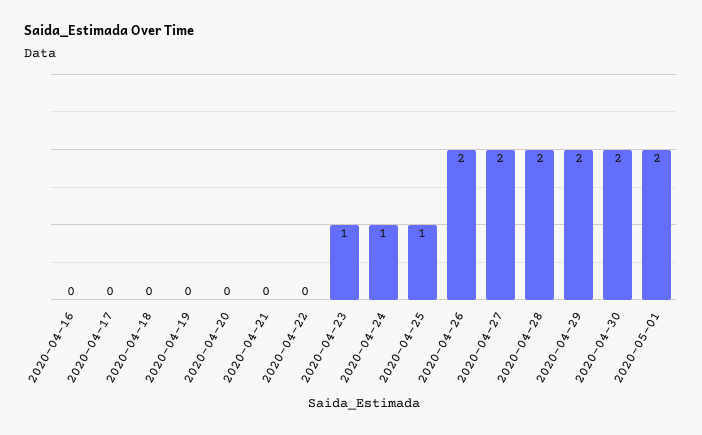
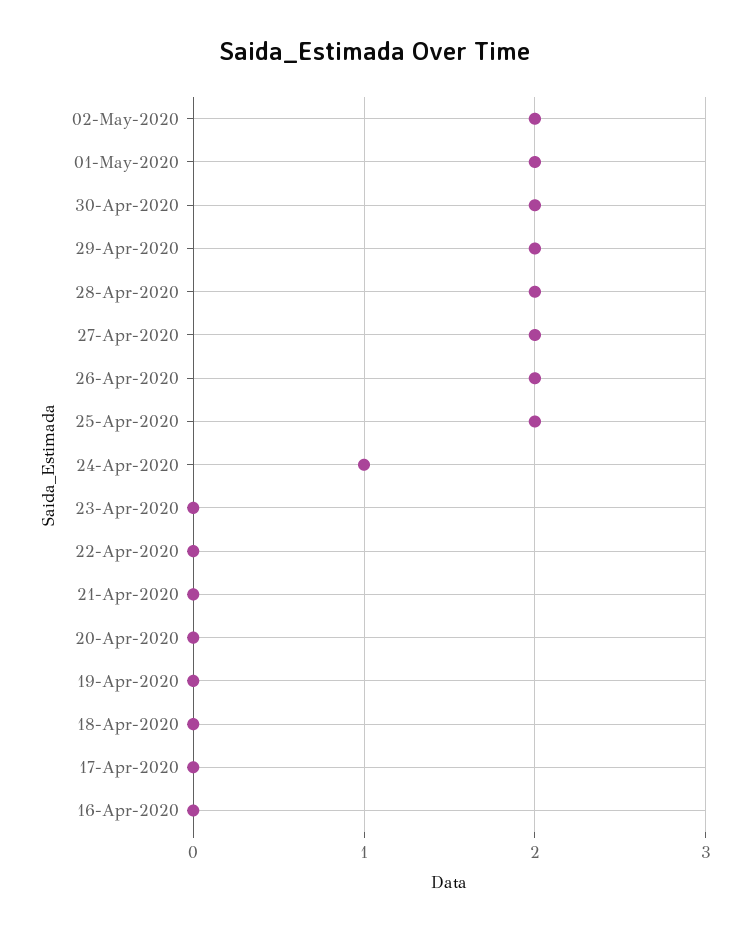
2020-04-23: 1 -> 0
2020-04-25: 1 -> 2
02-May-2020: none -> 2

